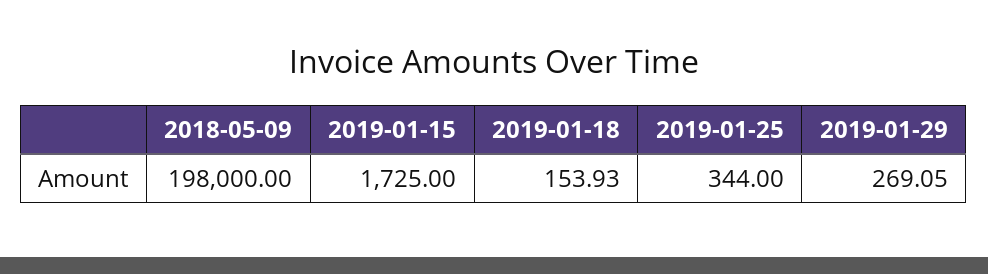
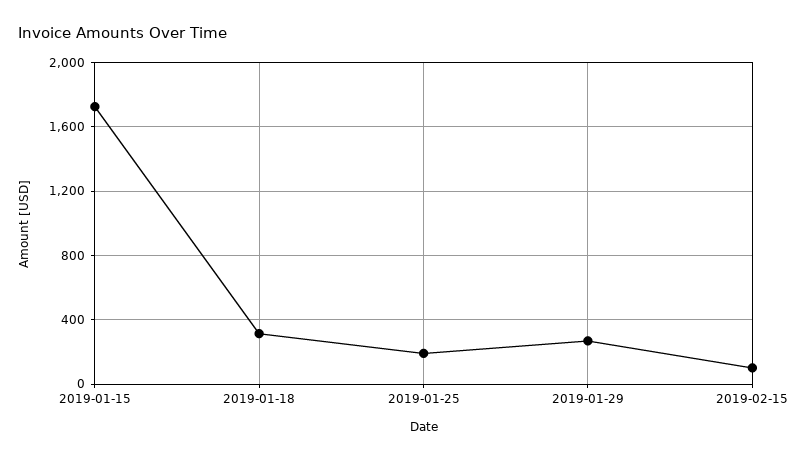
2018-05-09: 198000 -> none
2019-01-18: 153.93 -> 300
2019-01-25: 344 -> 200
2019-02-15: none -> 100

